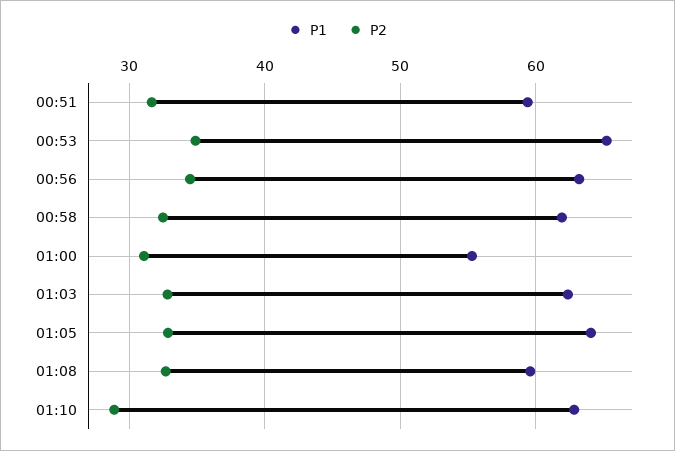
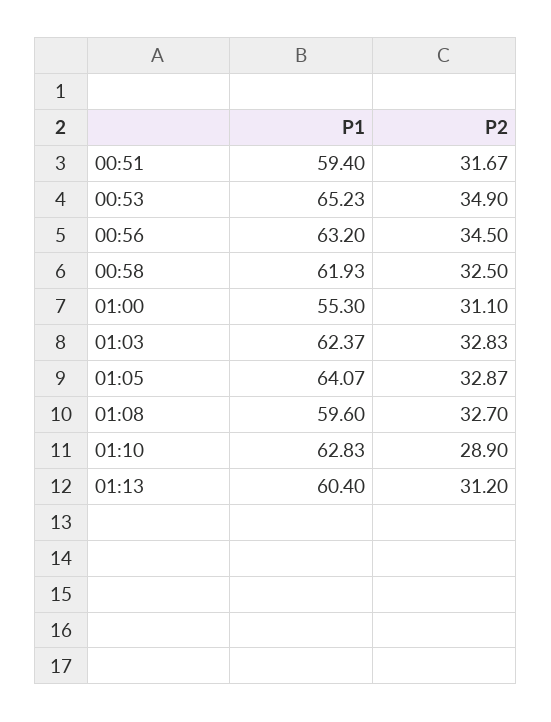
P1, 01:13: none -> 60.4
P2, 01:13: none -> 31.2

